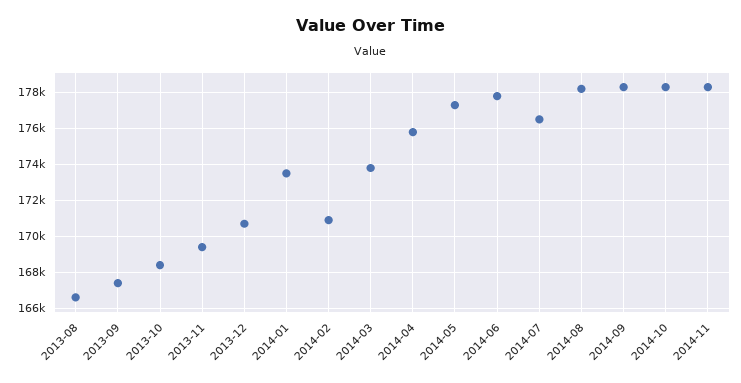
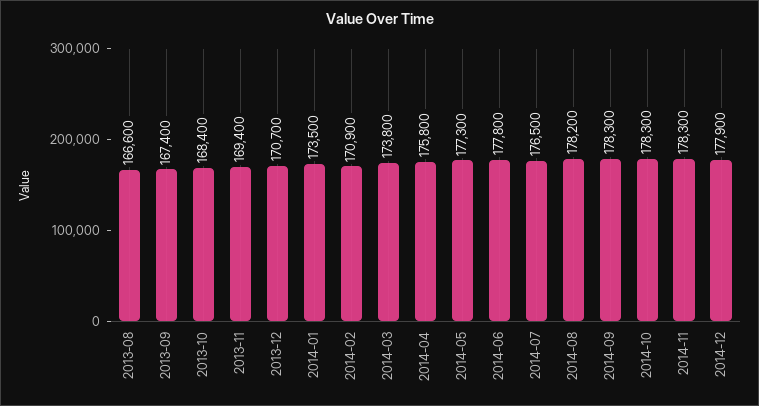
2014-12: none -> 177900

